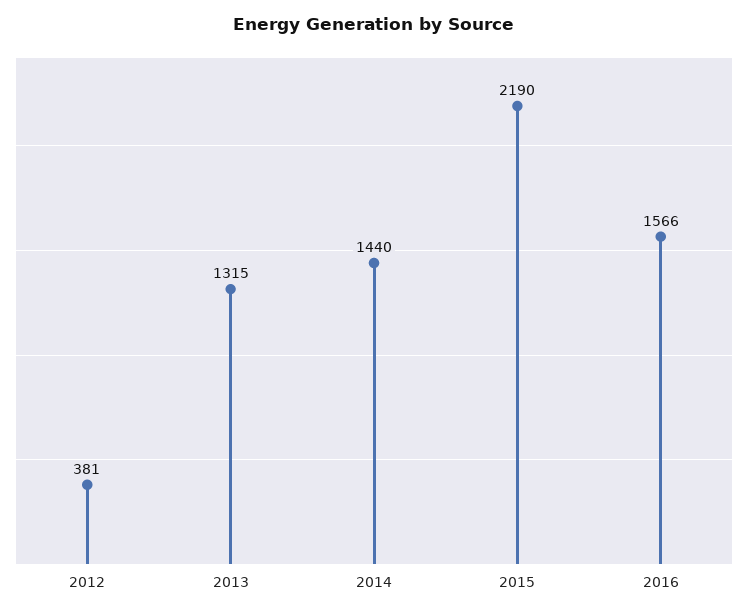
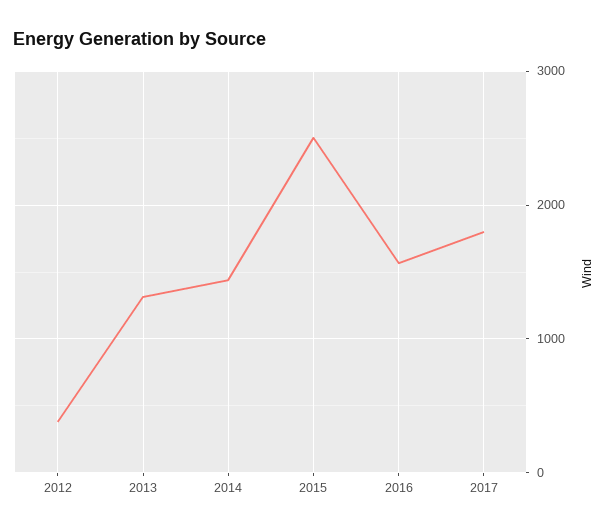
2015: 2190 -> 2500
2017: none -> 1800

